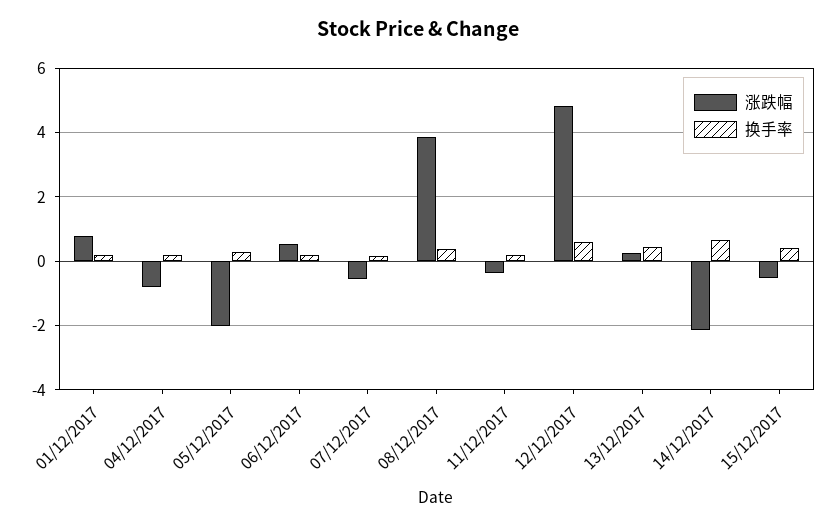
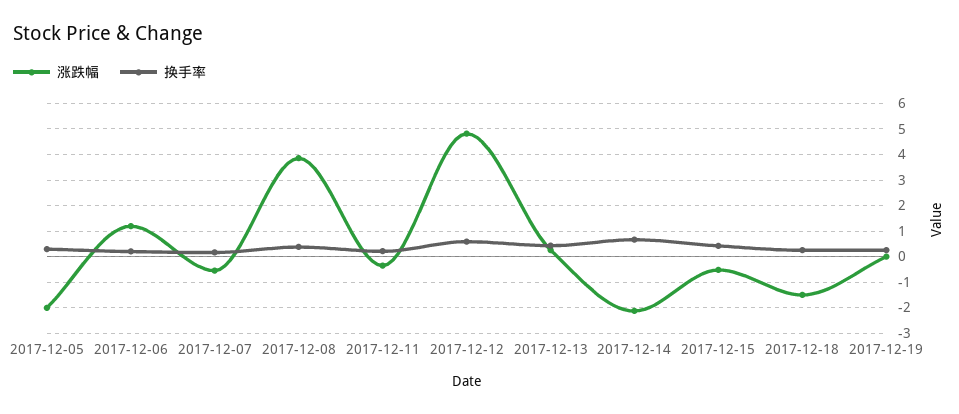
涨跌幅, 01/12/2017: 0.8 -> none
换手率, 01/12/2017: 0.2 -> none
涨跌幅, 04/12/2017: -0.8 -> none
换手率, 04/12/2017: 0.2 -> none
涨跌幅, 06/12/2017: 0.6 -> 1.25
涨跌幅, 2017-12-18: none -> -1.5
换手率, 2017-12-18: none -> 0.25
涨跌幅, 2017-12-19: none -> 0
换手率, 2017-12-19: none -> 0.25

